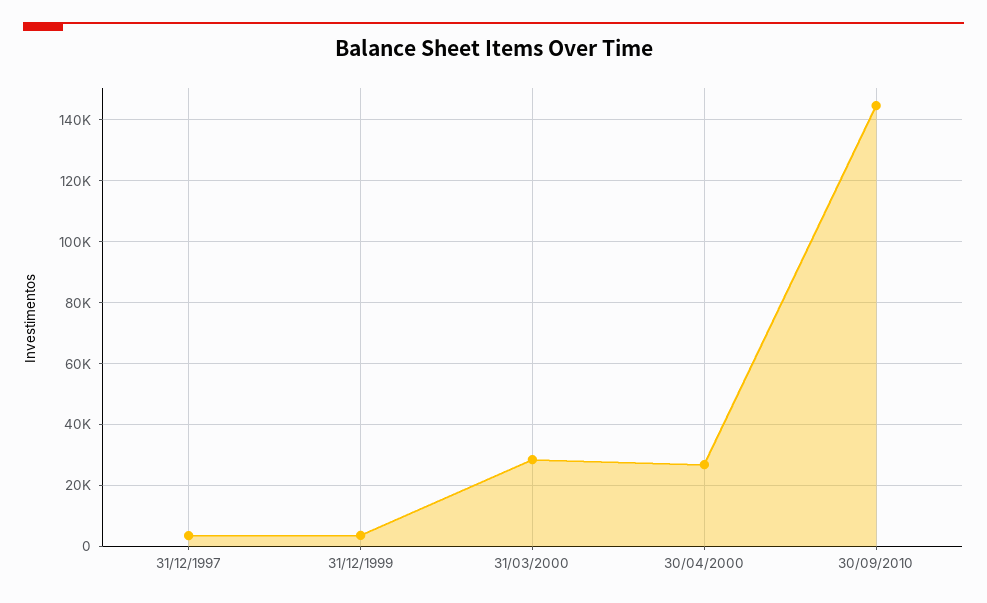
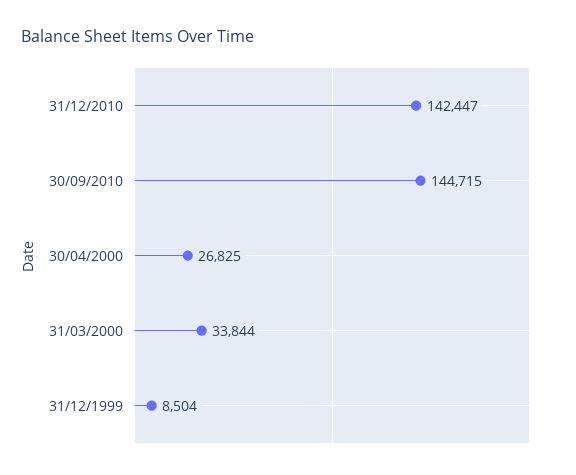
31/12/1997: 4000 -> none
31/12/1999: 4000 -> 8504
31/03/2000: 28000 -> 33844
31/12/2010: none -> 142447

